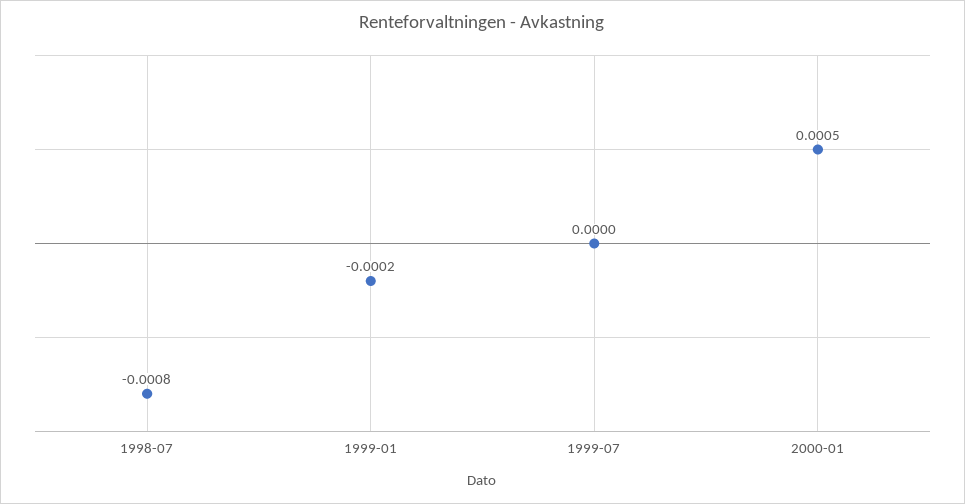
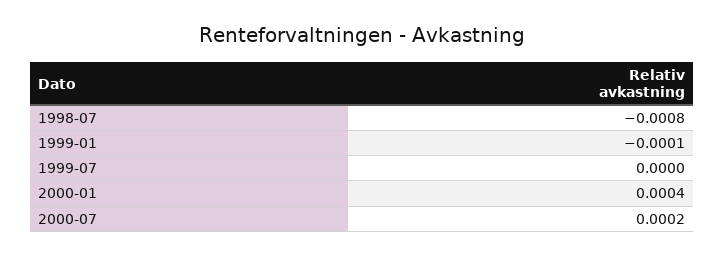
1999-01: -0.0002 -> -0.0001
2000-01: 0.0005 -> 0.0004
2000-07: none -> 0.0002

